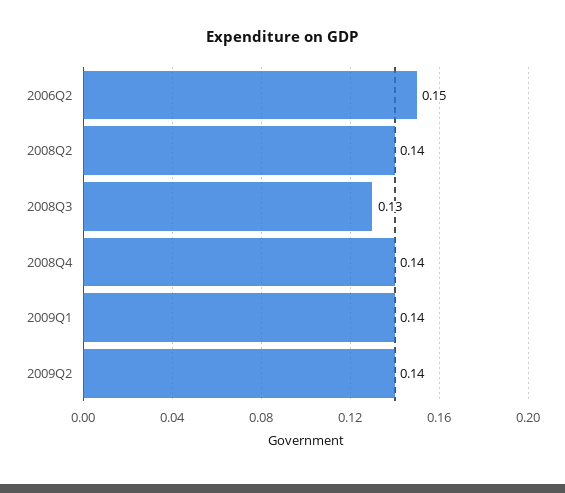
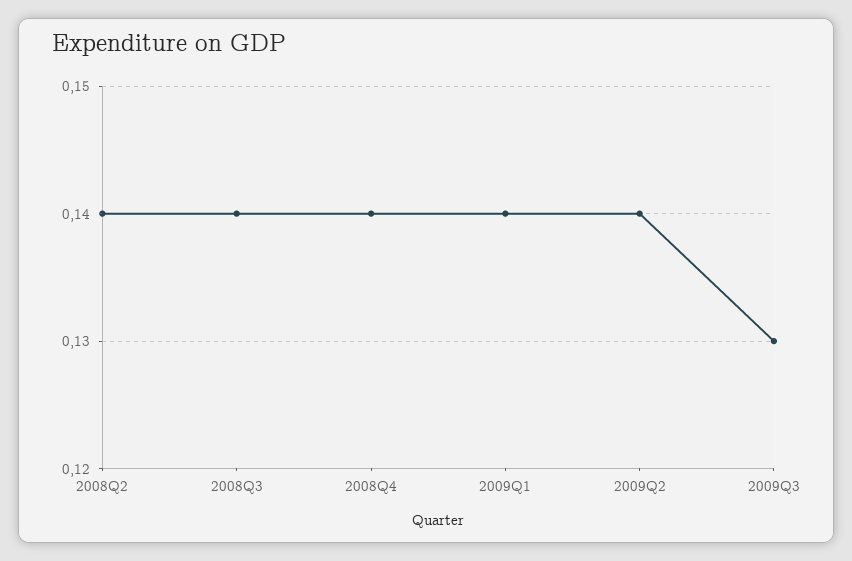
2006Q2: 0.15 -> none
2008Q3: 0.13 -> 0.14
2009Q3: none -> 0.13

